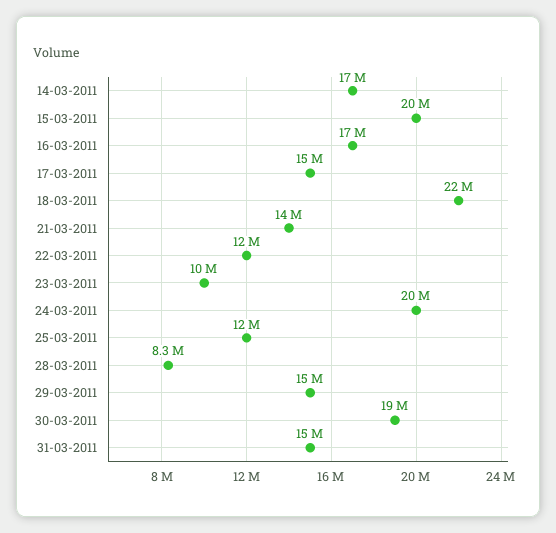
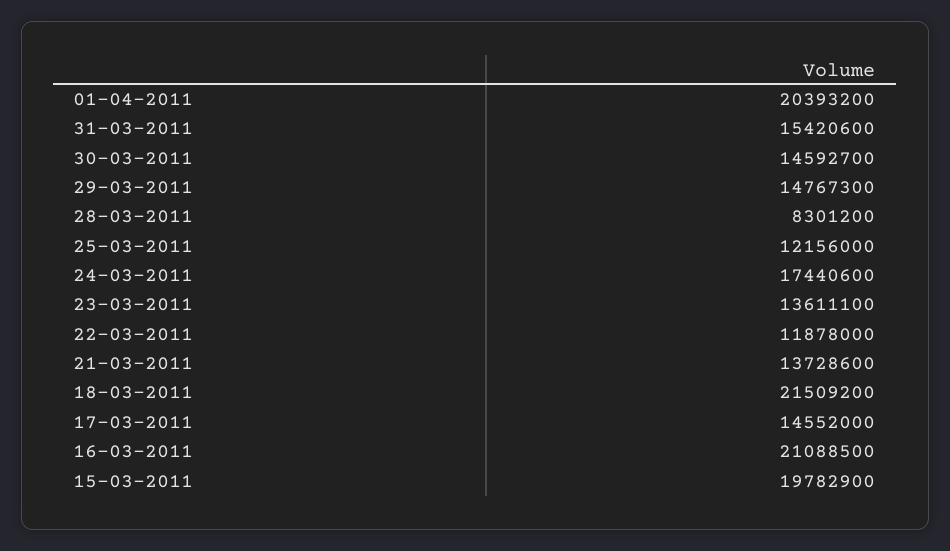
14-03-2011: 17000000 -> none
16-03-2011: 17000000 -> 21088500
23-03-2011: 10000000 -> 13611100
24-03-2011: 20000000 -> 17440600
30-03-2011: 19000000 -> 14592700
01-04-2011: none -> 20393200

